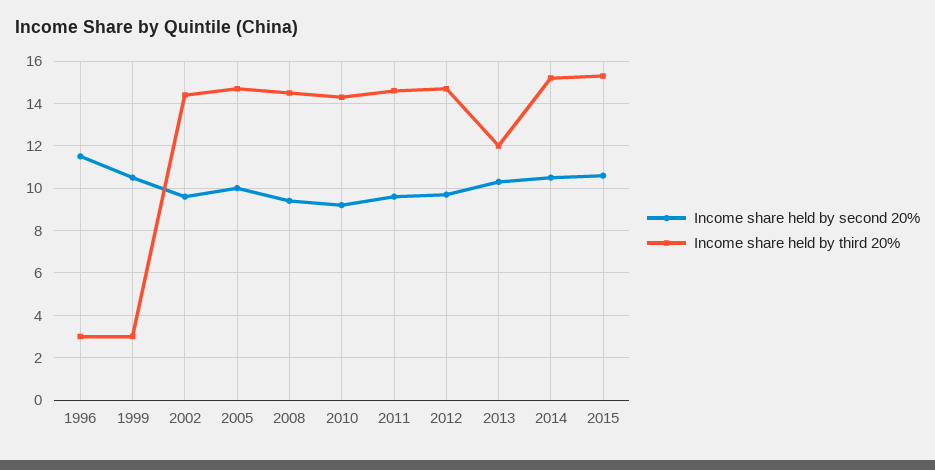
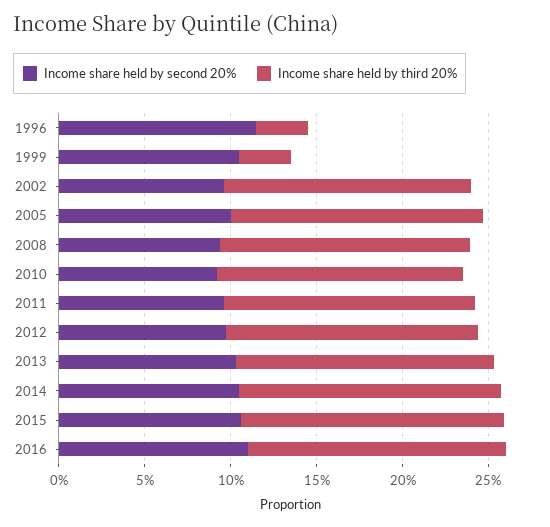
Income share held by third 20%, 2013: 12 -> 15
Income share held by second 20%, 2016: none -> 11
Income share held by third 20%, 2016: none -> 15

